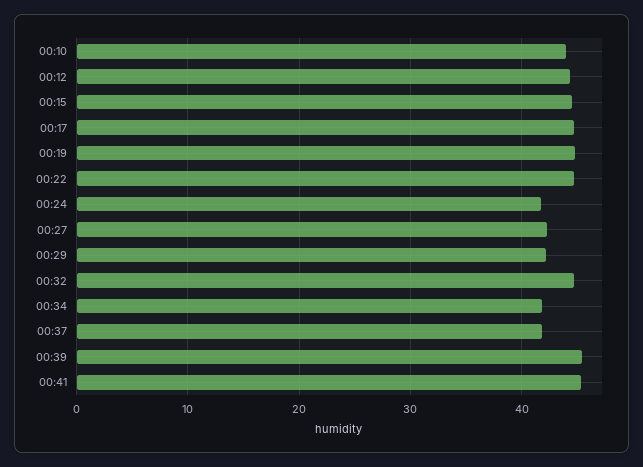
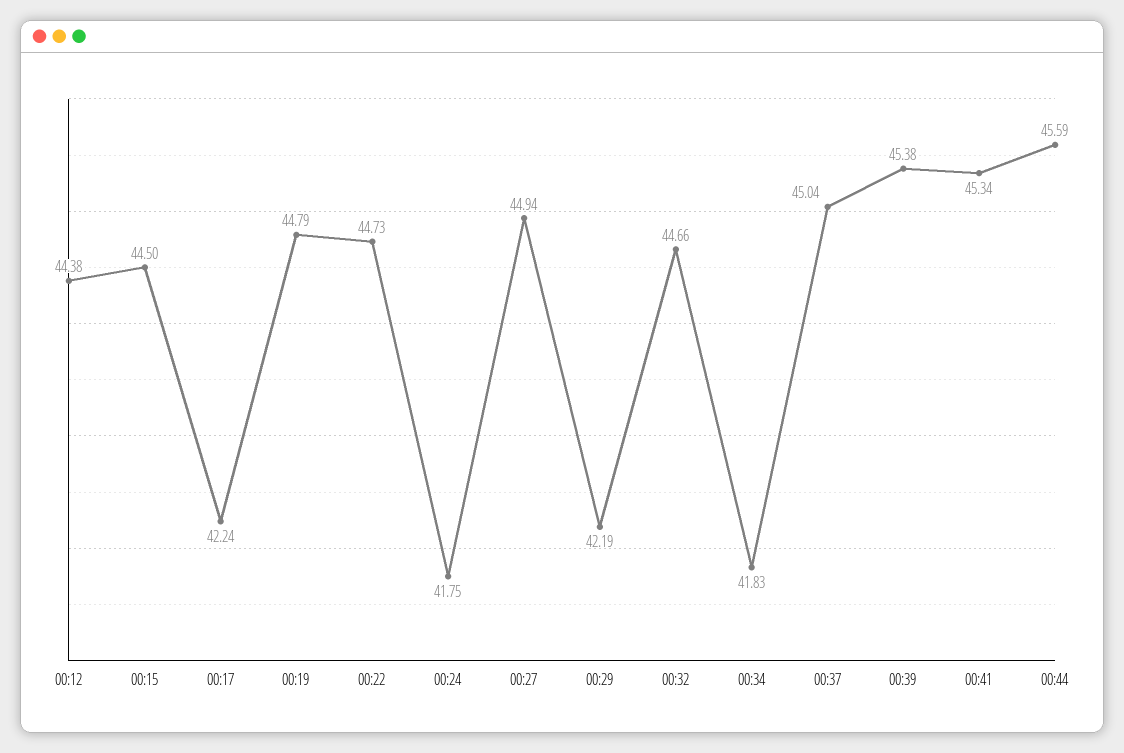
00:10: 44 -> none
00:17: 45 -> 42.24
00:27: 42 -> 44.94
00:37: 42 -> 45.04
00:44: none -> 45.59

